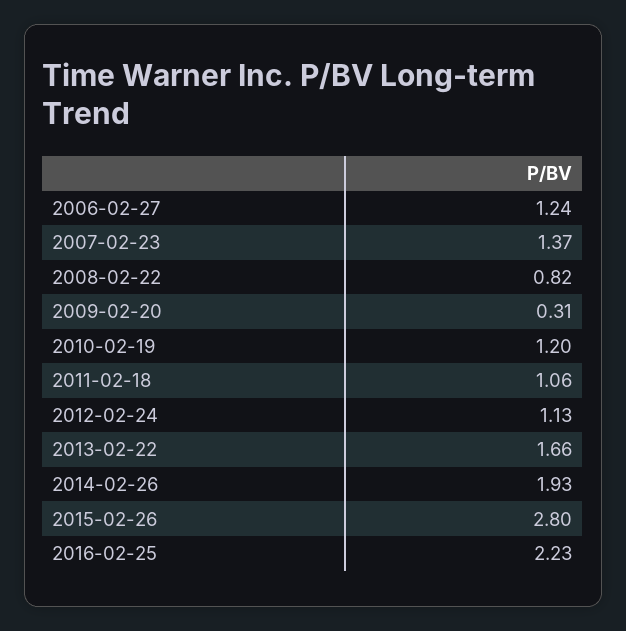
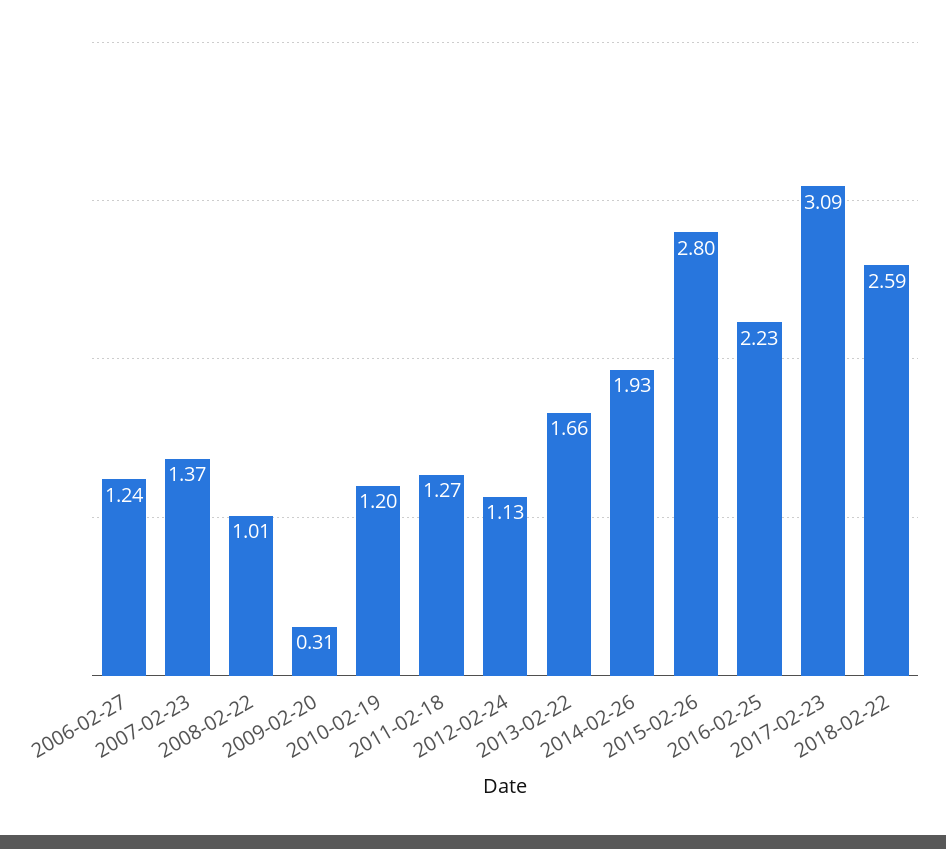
2008-02-22: 0.82 -> 1.01
2011-02-18: 1.06 -> 1.27
2017-02-23: none -> 3.09
2018-02-22: none -> 2.59

